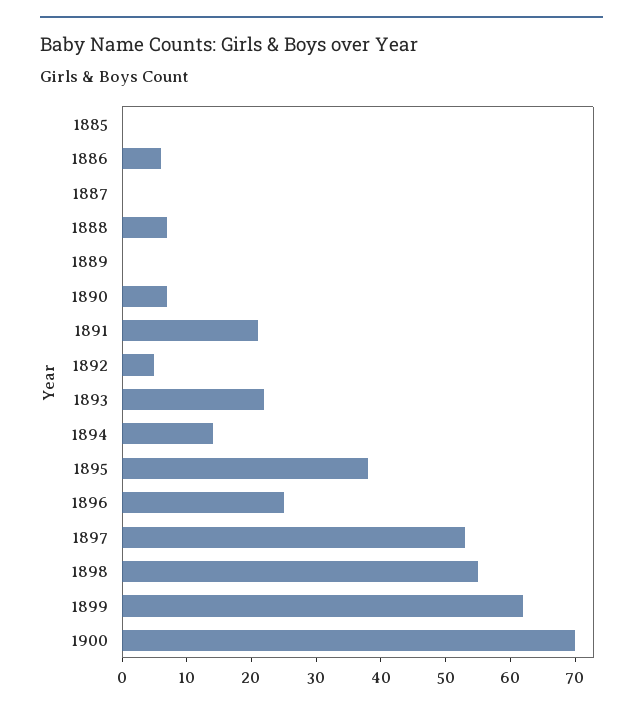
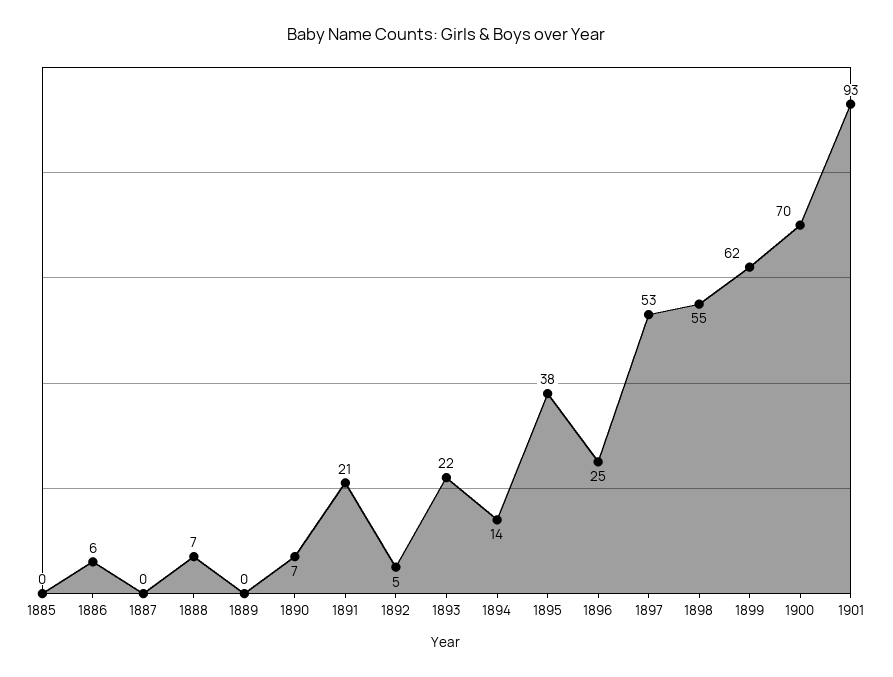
1901: none -> 93

